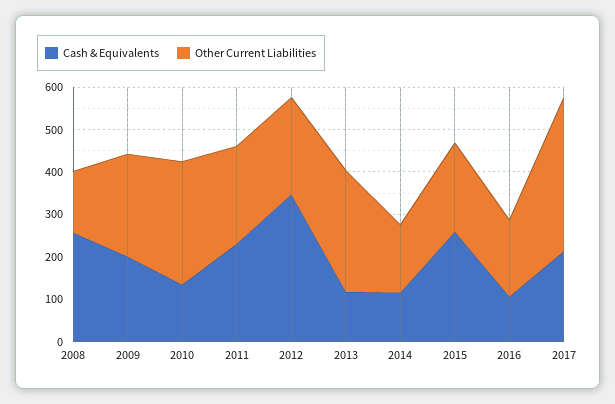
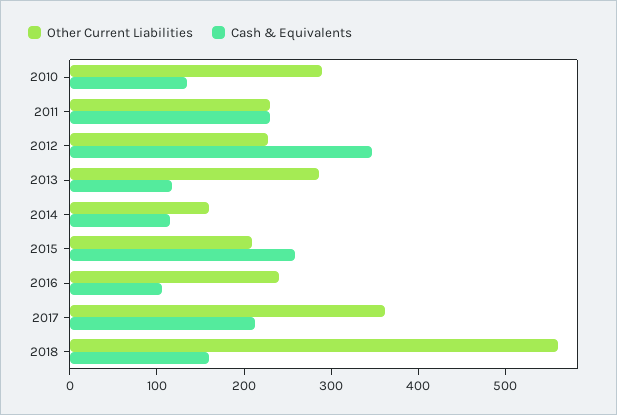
Cash & Equivalents, 2008: 260 -> none
Other Current Liabilities, 2008: 140 -> none
Cash & Equivalents, 2009: 200 -> none
Other Current Liabilities, 2009: 240 -> none
Other Current Liabilities, 2016: 180 -> 240
Other Current Liabilities, 2018: none -> 560
Cash & Equivalents, 2018: none -> 160

